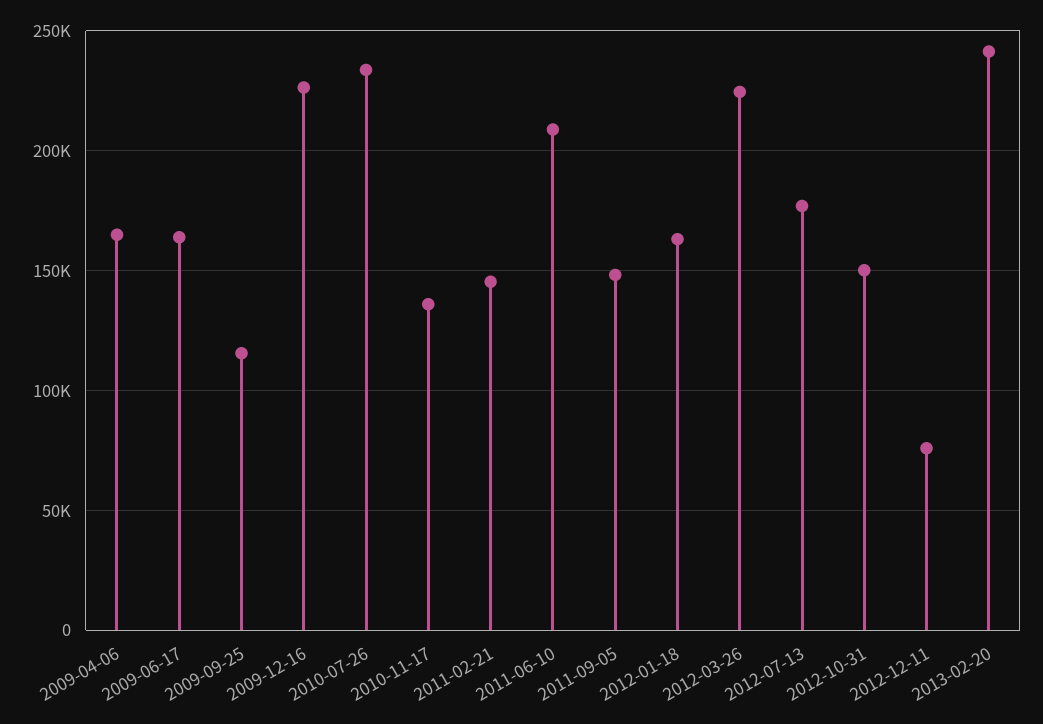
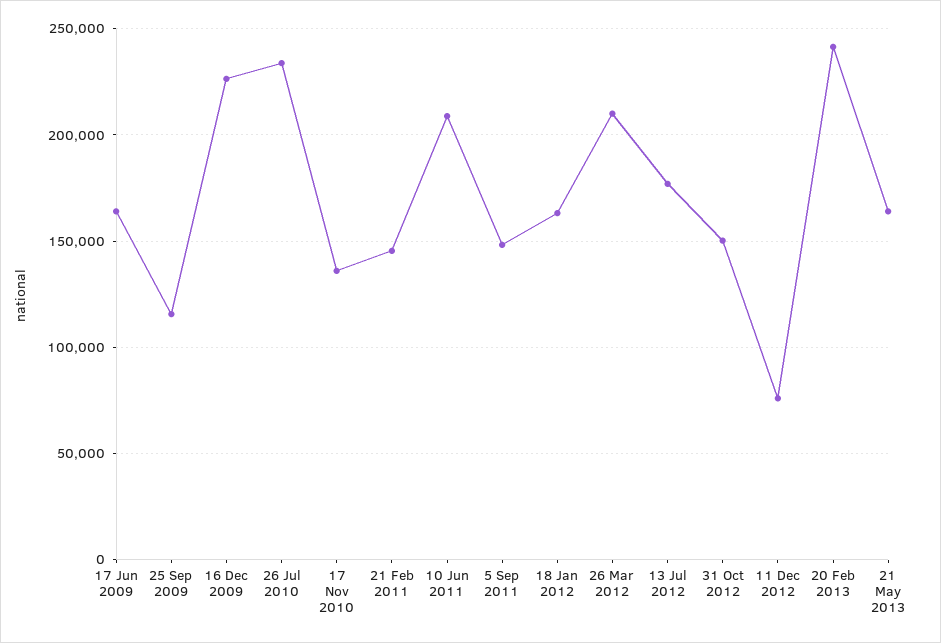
2009-04-06: 165000 -> none
2012-03-26: 225000 -> 210000
21 May 2013: none -> 165000

